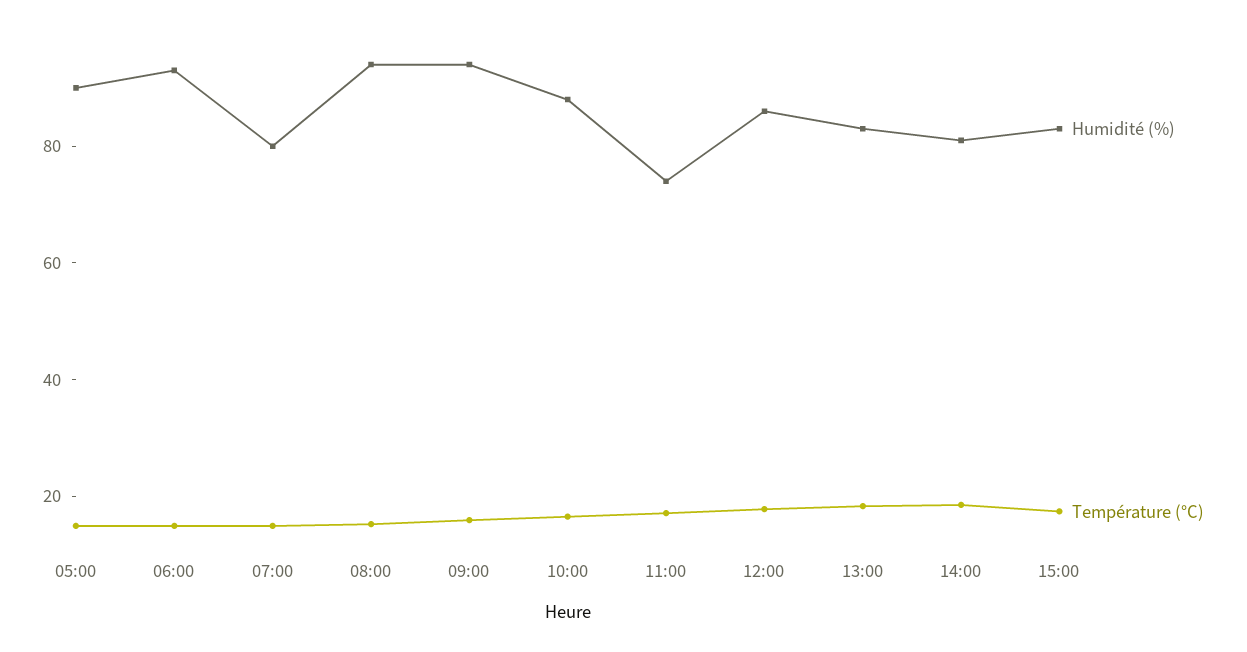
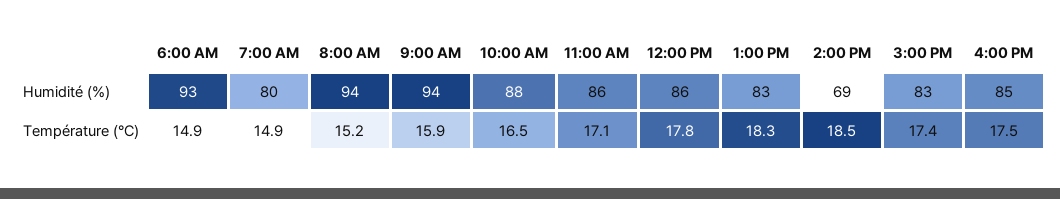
Humidité (%), 05:00: 90 -> none
Température (°C), 05:00: 15 -> none
Humidité (%), 11:00: 75 -> 86
Humidité (%), 14:00: 80 -> 69
Humidité (%), 4:00 PM: none -> 85
Température (°C), 4:00 PM: none -> 17.5

